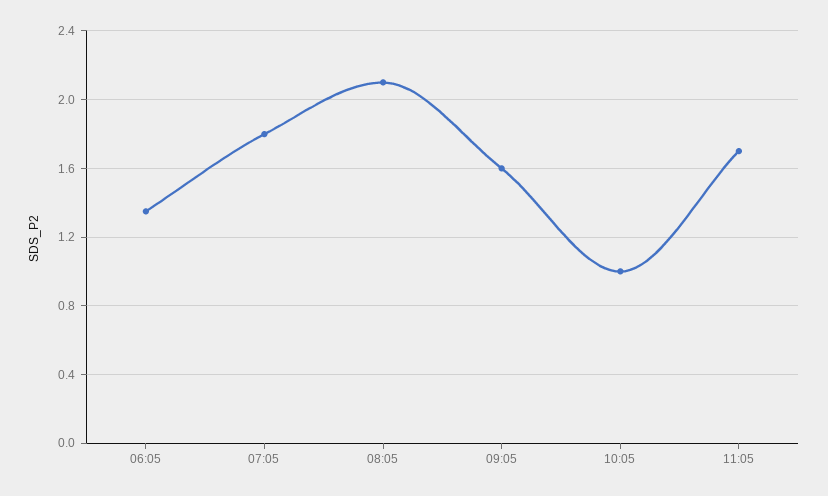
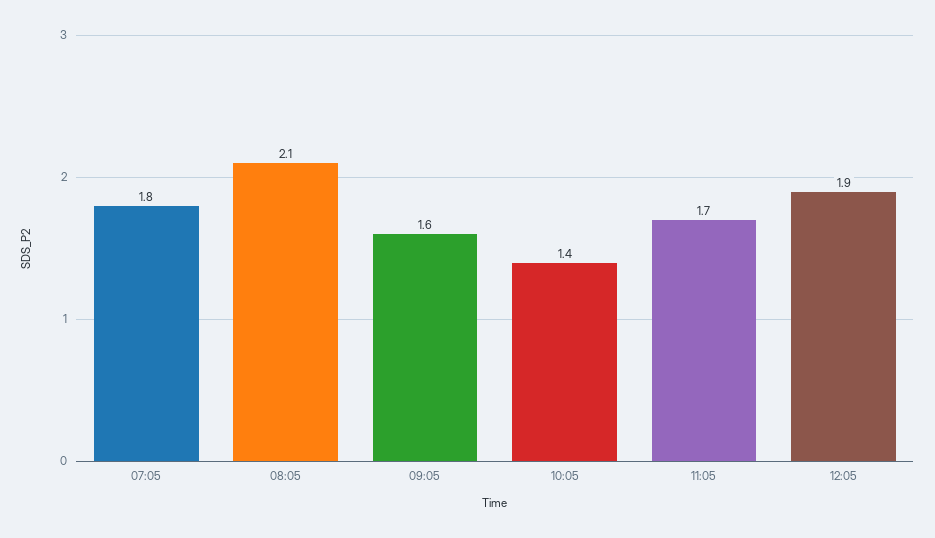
06:05: 1.35 -> none
10:05: 1 -> 1.4
12:05: none -> 1.9

